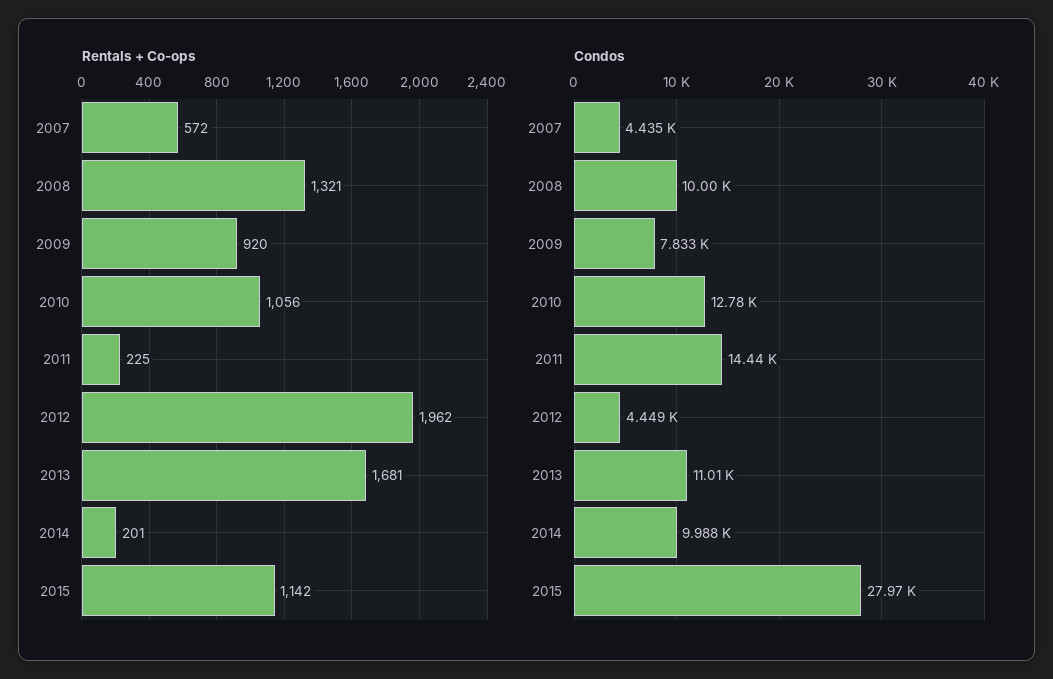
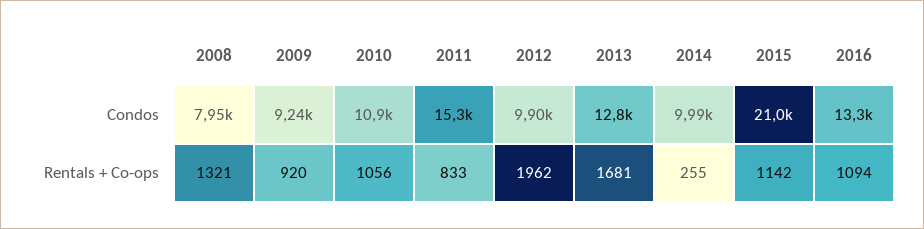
Rentals + Co-ops, 2007: 572 -> none
Rentals + Co-ops, 2011: 225 -> 833
Rentals + Co-ops, 2014: 201 -> 255
Condos, 2007: 4435 -> none
Condos, 2008: 10000 -> 7950
Condos, 2009: 7833 -> 9240
Condos, 2010: 12780 -> 10900
Condos, 2011: 14440 -> 15300
Condos, 2012: 4449 -> 9900
Condos, 2013: 11010 -> 12800
Condos, 2015: 27970 -> 21000
Condos, 2016: none -> 13300
Rentals + Co-ops, 2016: none -> 1094

